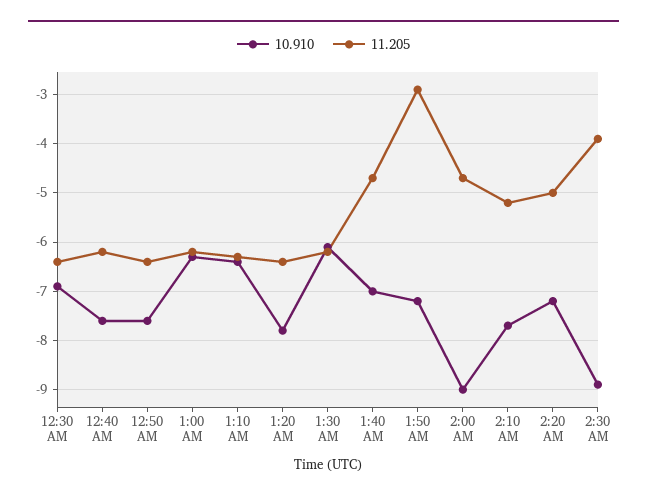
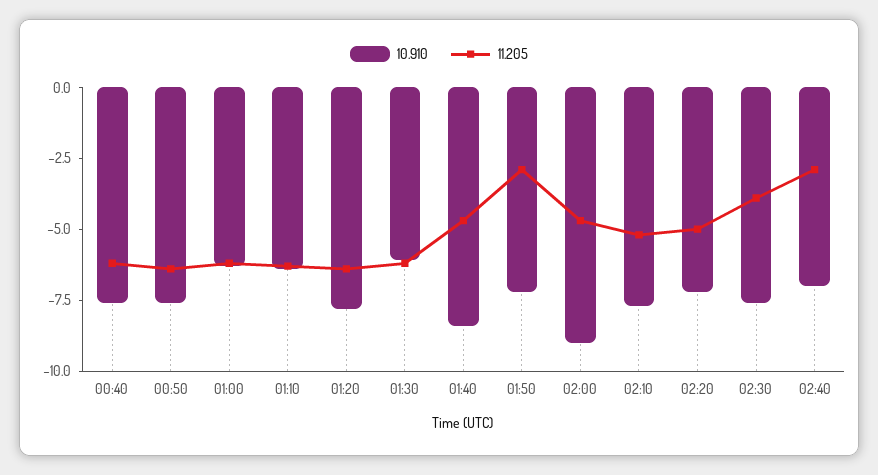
10.910, 12:30 AM: -7 -> none
11.205, 12:30 AM: -6.5 -> none
10.910, 1:40 AM: -7 -> -8.5
10.910, 2:30 AM: -9 -> -7.5
10.910, 02:40: none -> -7
11.205, 02:40: none -> -3

